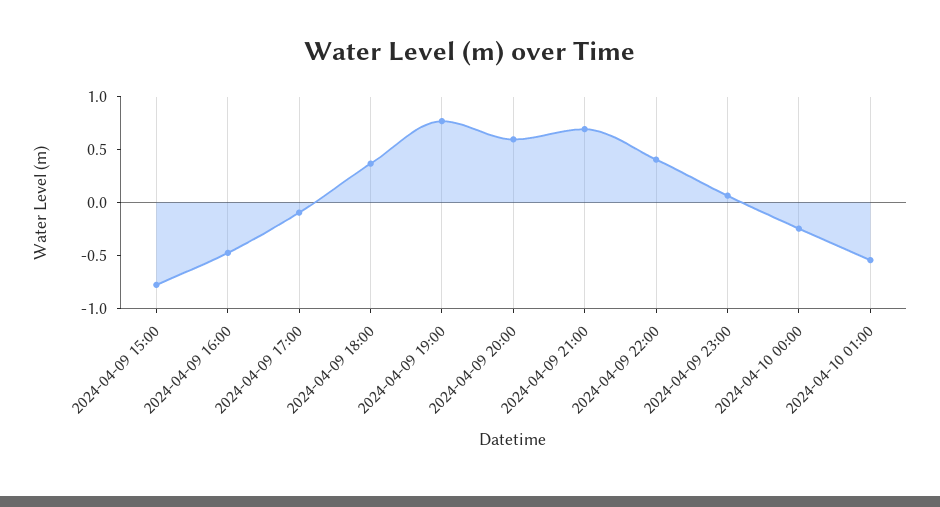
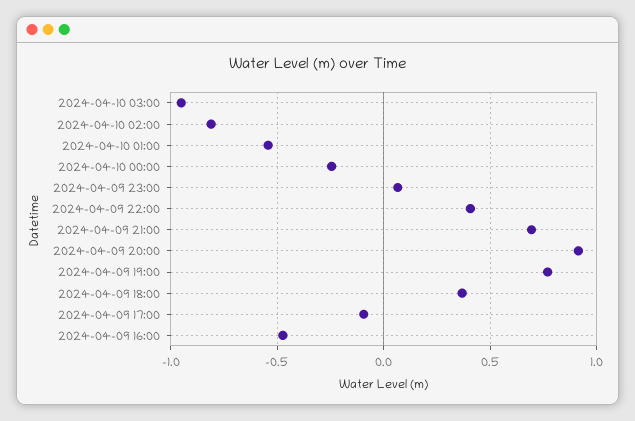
2024-04-09 15:00: -0.8 -> none
2024-04-09 20:00: 0.6 -> 0.9
2024-04-10 03:00: none -> -0.95
2024-04-10 02:00: none -> -0.8

